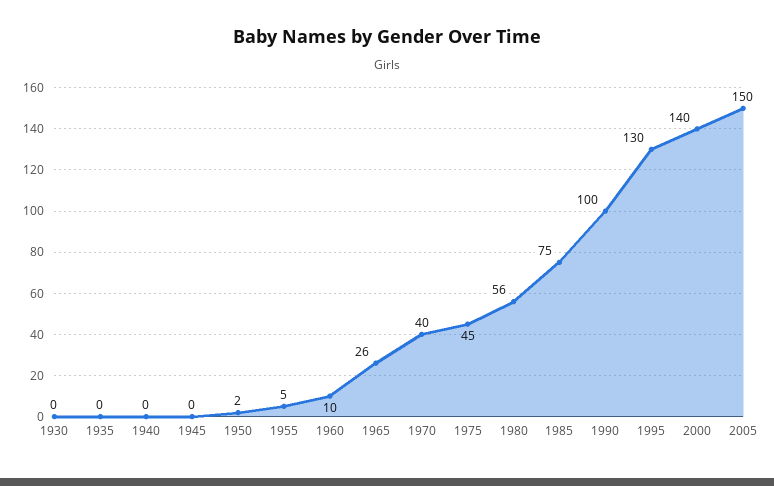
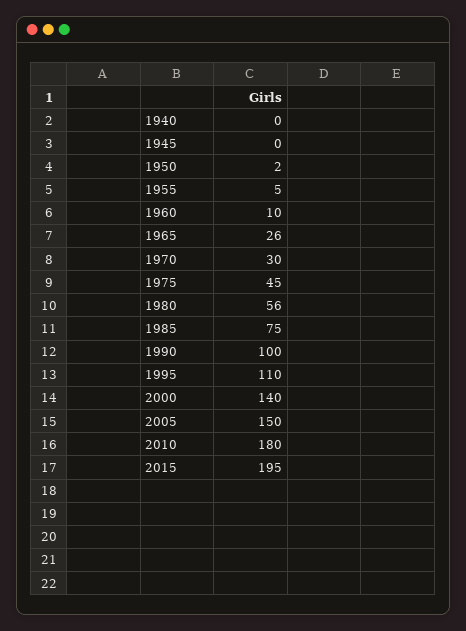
1930: 0 -> none
1935: 0 -> none
1970: 40 -> 30
1995: 130 -> 110
2010: none -> 180
2015: none -> 195

